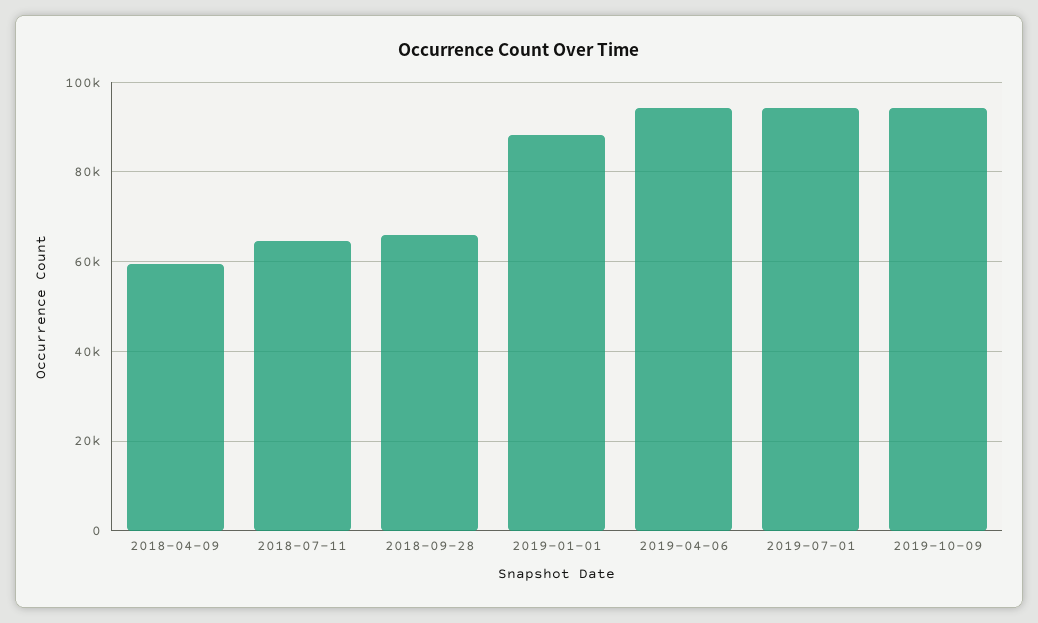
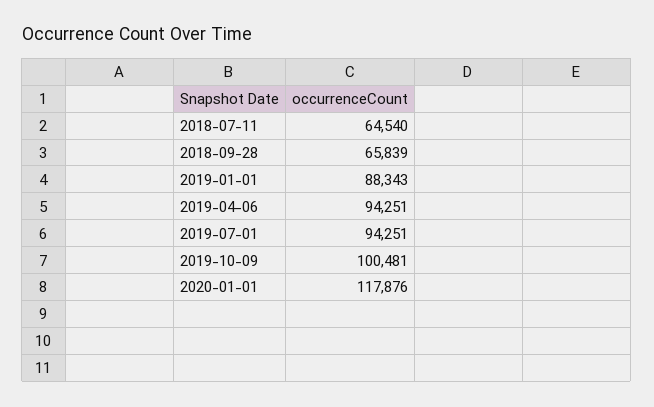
2018-04-09: 60000 -> none
2019-10-09: 94000 -> 100481
2020-01-01: none -> 117876

